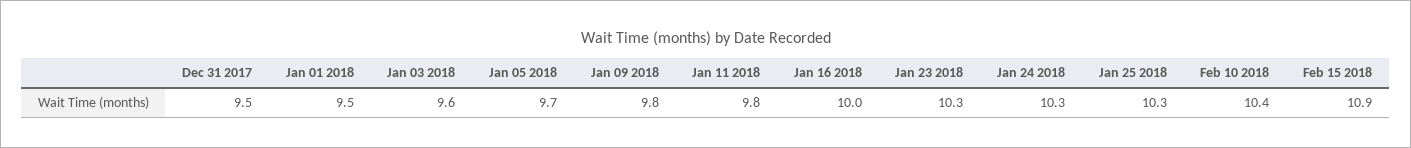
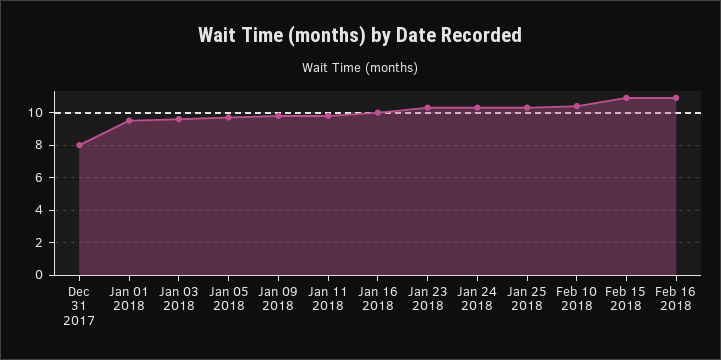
Dec 31 2017: 9.5 -> 8
Feb 16 2018: none -> 11

